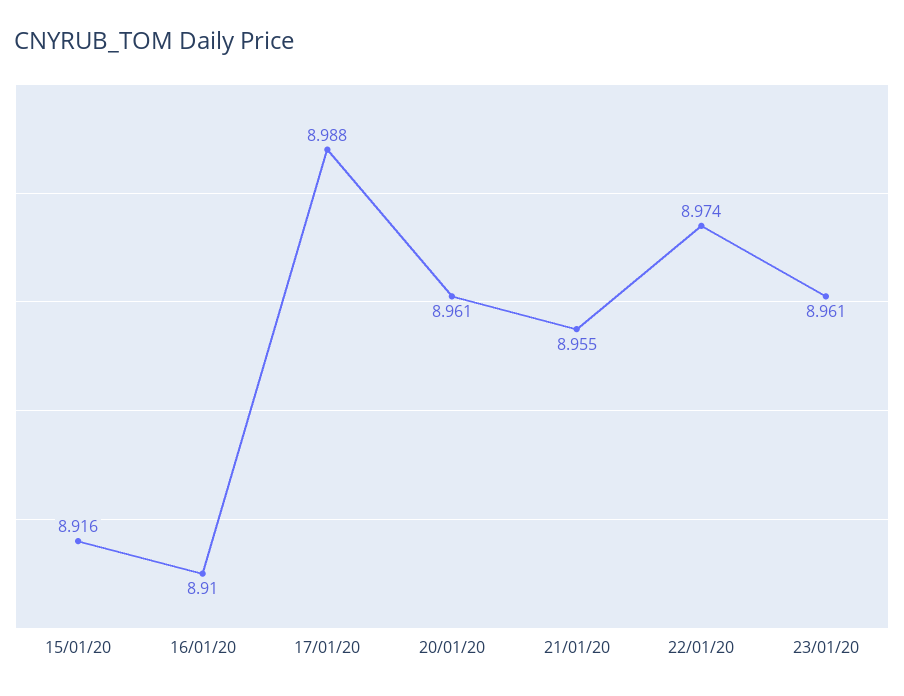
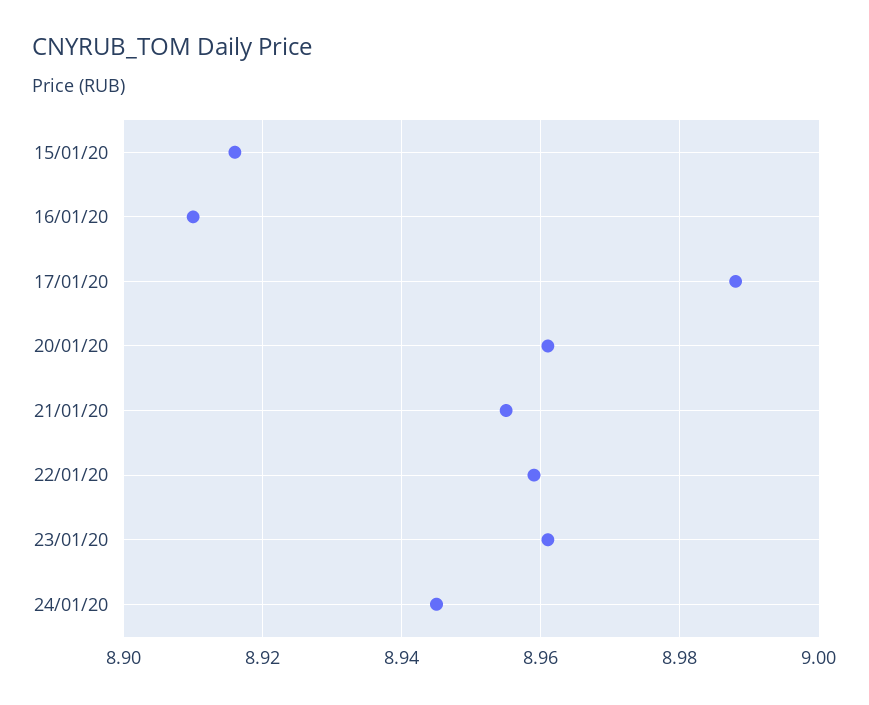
22/01/20: 8.974 -> 8.96
24/01/20: none -> 8.945

